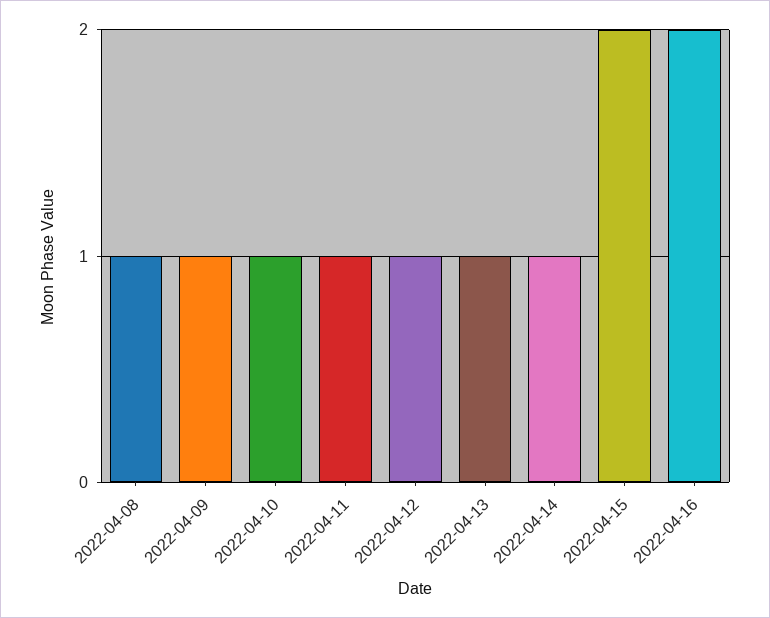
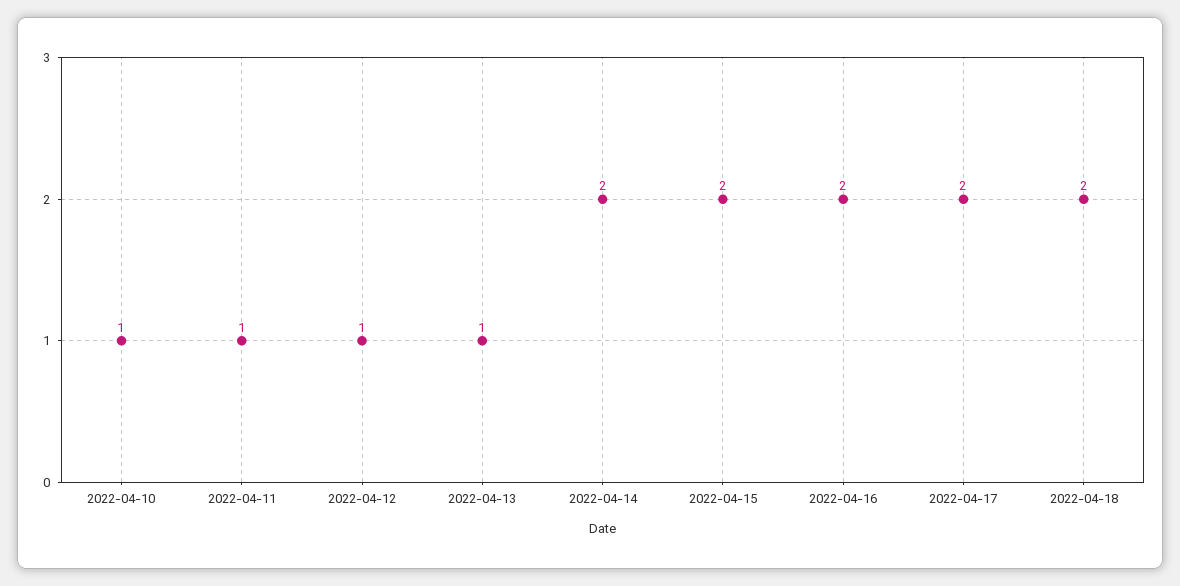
2022-04-08: 1 -> none
2022-04-09: 1 -> none
2022-04-14: 1 -> 2
2022-04-17: none -> 2
2022-04-18: none -> 2

